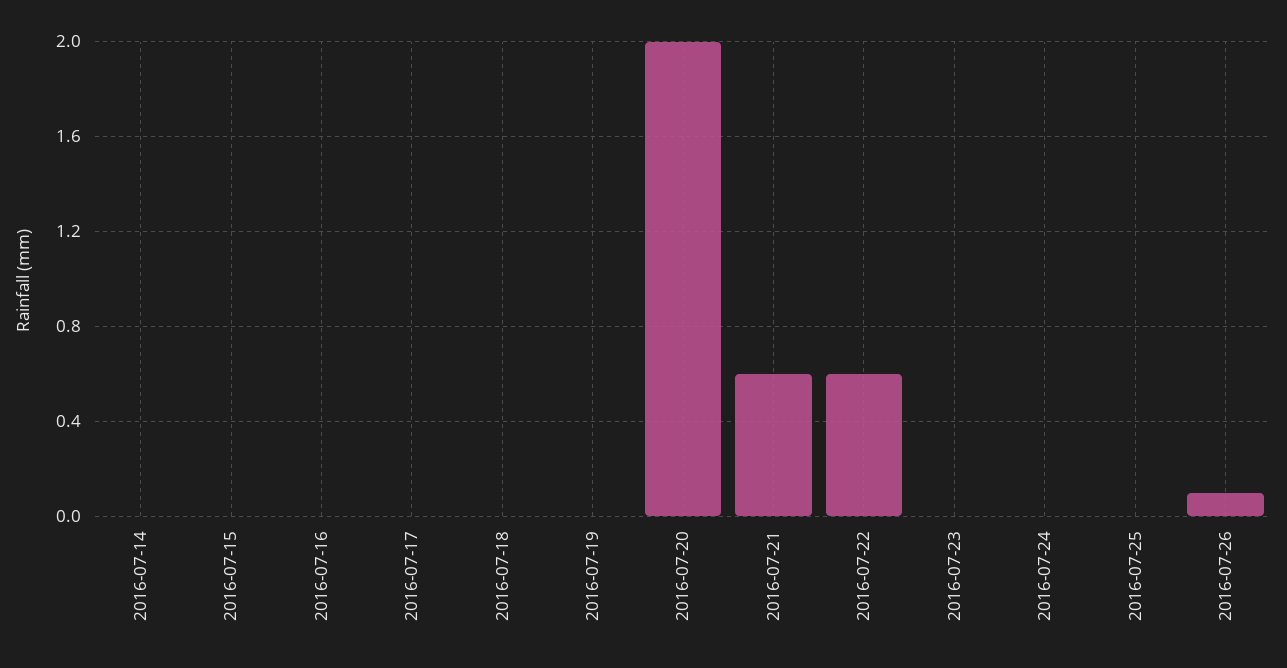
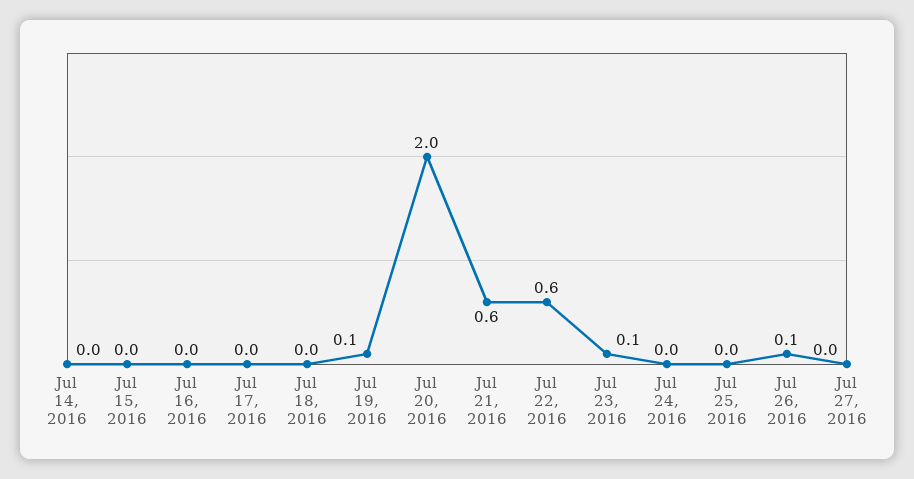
2016-07-19: 0 -> 0.1
2016-07-23: 0 -> 0.1
Jul 27, 2016: none -> 0

